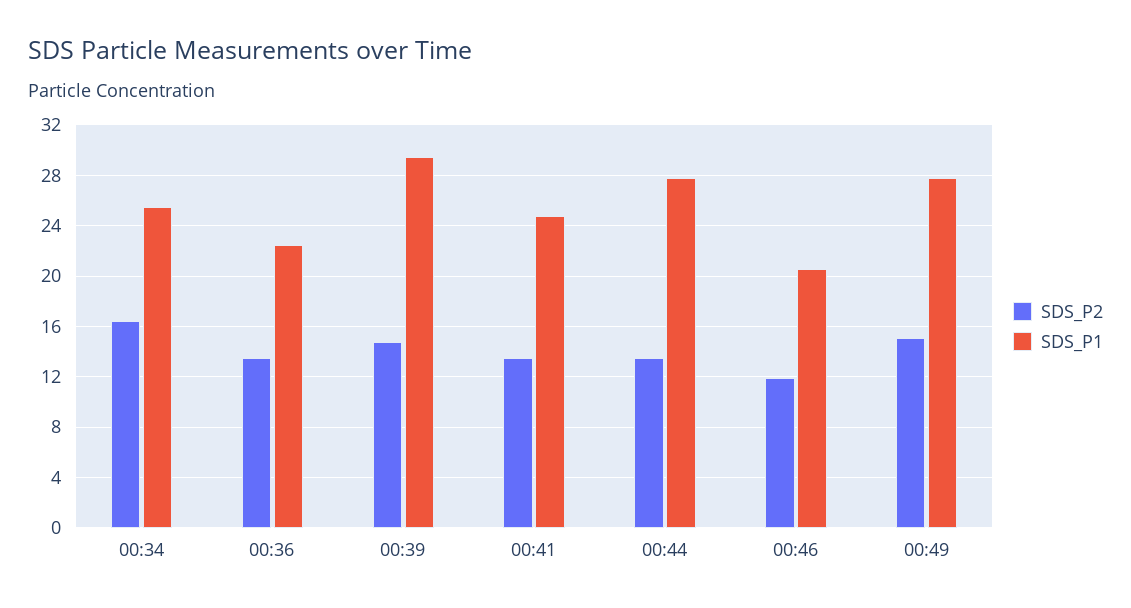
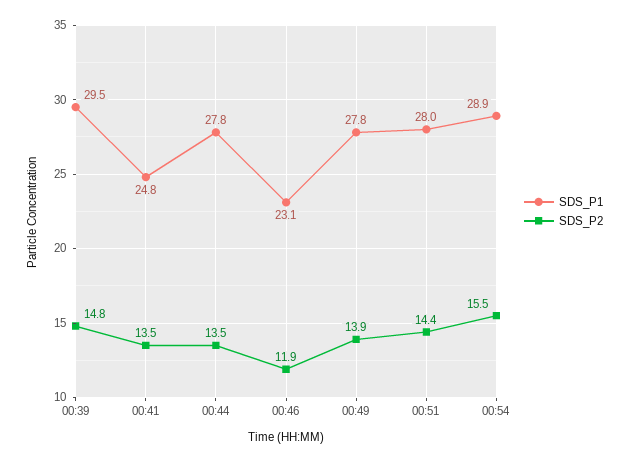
SDS_P2, 00:34: 16.5 -> none
SDS_P1, 00:34: 25.5 -> none
SDS_P2, 00:36: 13.5 -> none
SDS_P1, 00:36: 22.5 -> none
SDS_P1, 00:46: 20.5 -> 23.1
SDS_P2, 00:49: 15 -> 13.9
SDS_P1, 00:51: none -> 28
SDS_P2, 00:51: none -> 14.4
SDS_P1, 00:54: none -> 28.9
SDS_P2, 00:54: none -> 15.5

